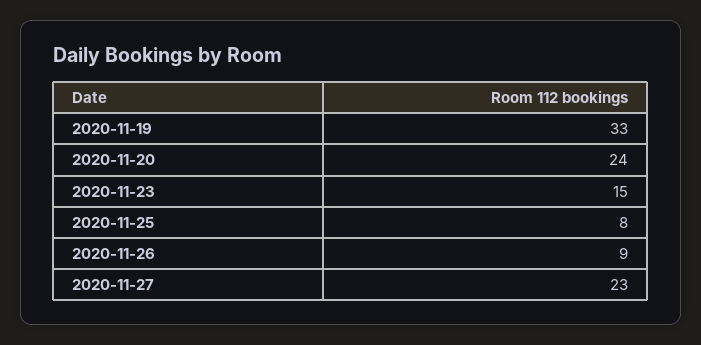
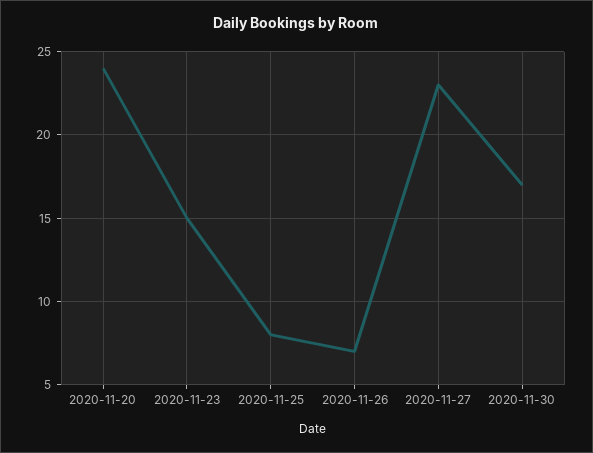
2020-11-19: 33 -> none
2020-11-26: 9 -> 7
2020-11-30: none -> 17

